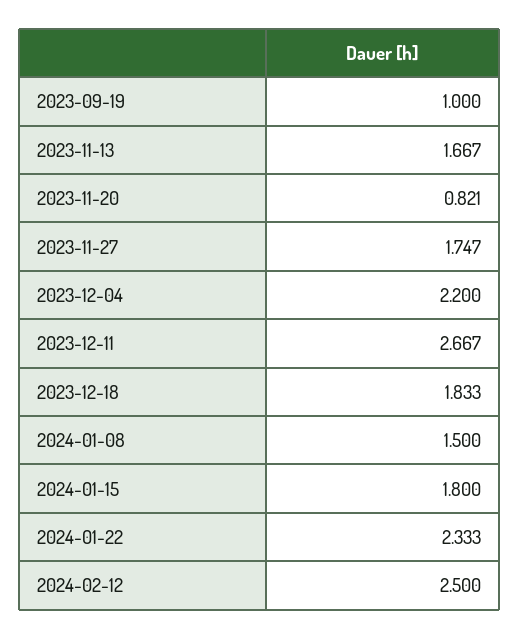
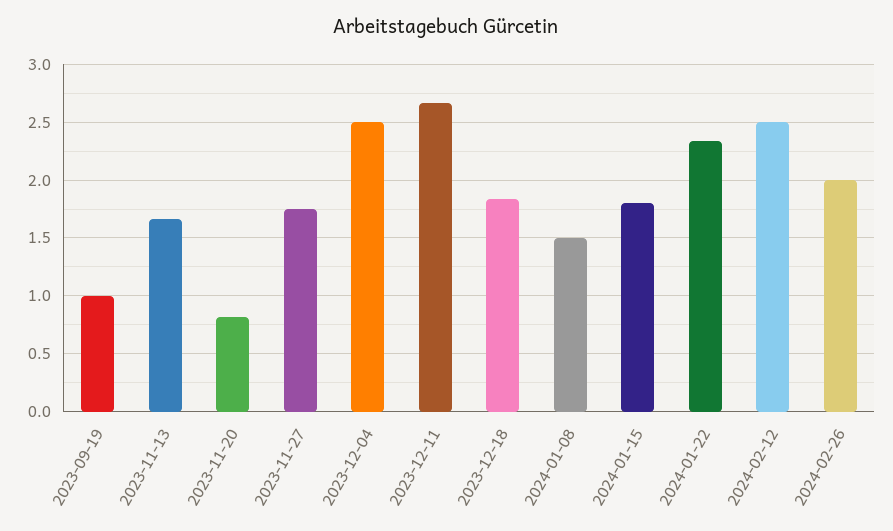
2023-12-04: 2.2 -> 2.5
2024-02-26: none -> 2

